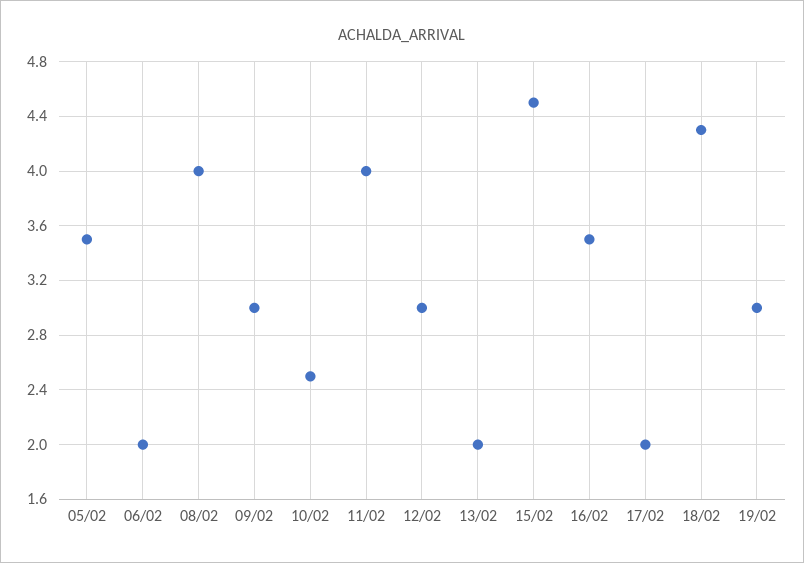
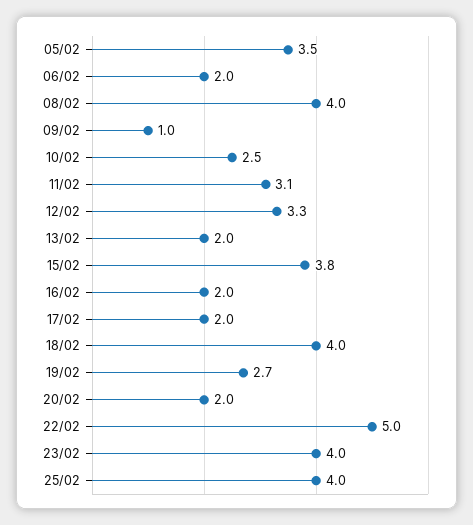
09/02: 3 -> 1
11/02: 4 -> 3.1
12/02: 3 -> 3.3
15/02: 4.5 -> 3.8
16/02: 3.5 -> 2
18/02: 4.3 -> 4
19/02: 3 -> 2.7
20/02: none -> 2
22/02: none -> 5
23/02: none -> 4
25/02: none -> 4

